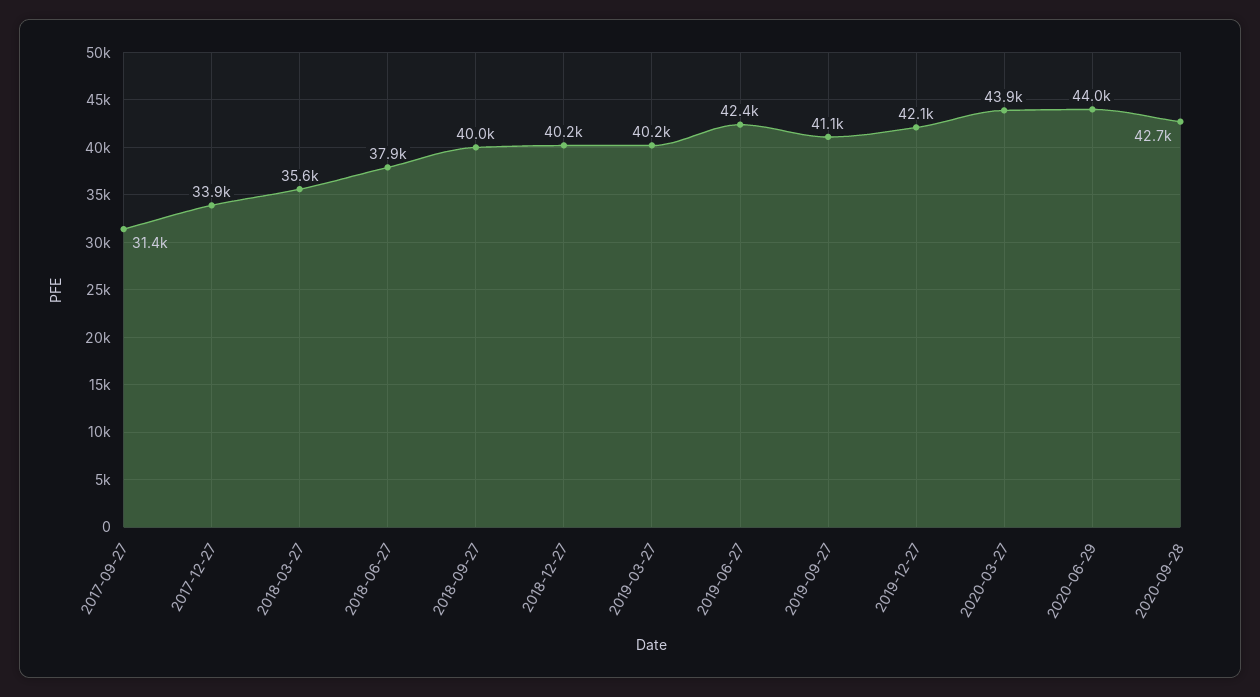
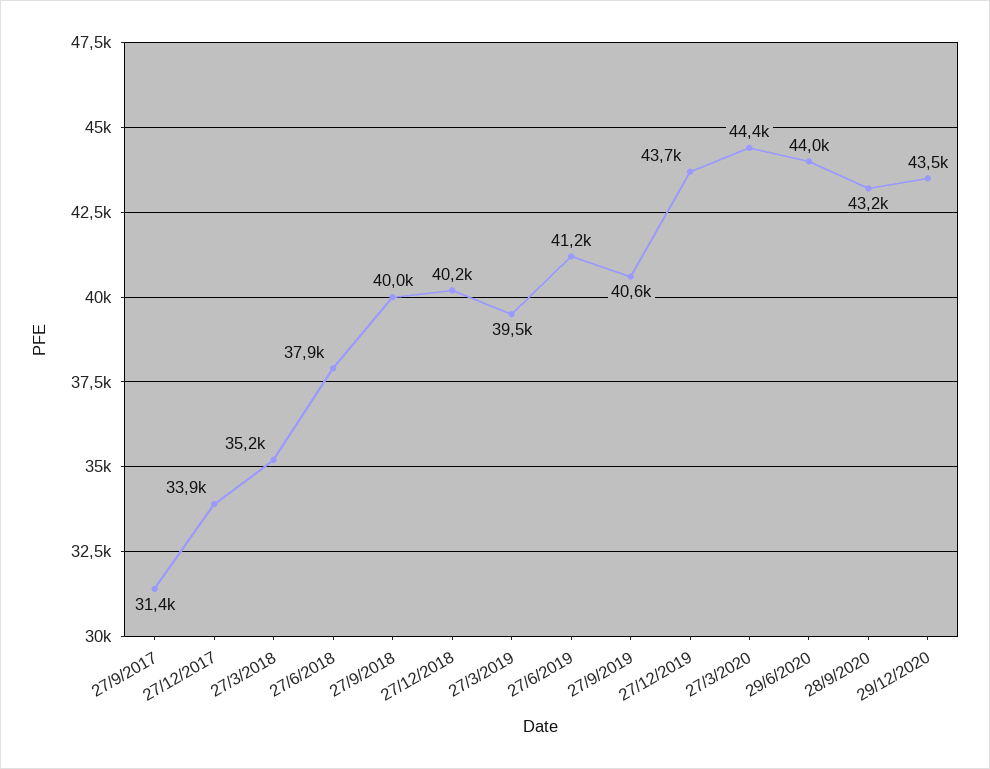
2018-03-27: 35600 -> 35200
2019-03-27: 40200 -> 39500
2019-06-27: 42400 -> 41200
2019-09-27: 41100 -> 40600
2019-12-27: 42100 -> 43700
2020-03-27: 43900 -> 44400
2020-09-28: 42700 -> 43200
29/12/2020: none -> 43500

